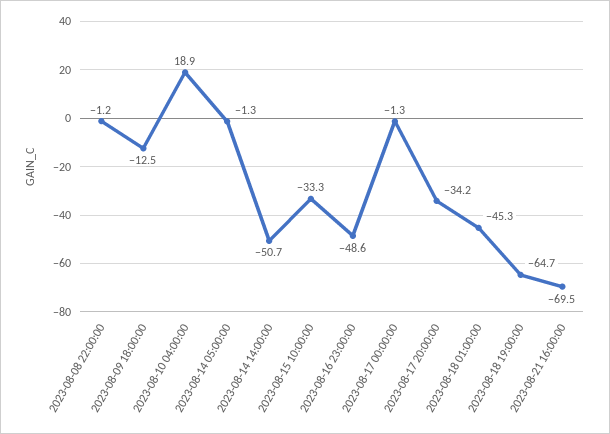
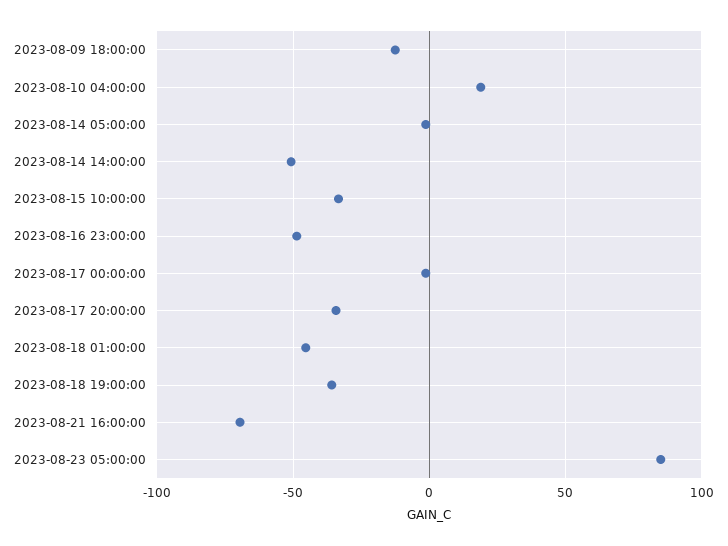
2023-08-08 22:00:00: -1.2 -> none
2023-08-18 19:00:00: -64.7 -> -35
2023-08-23 05:00:00: none -> 85

